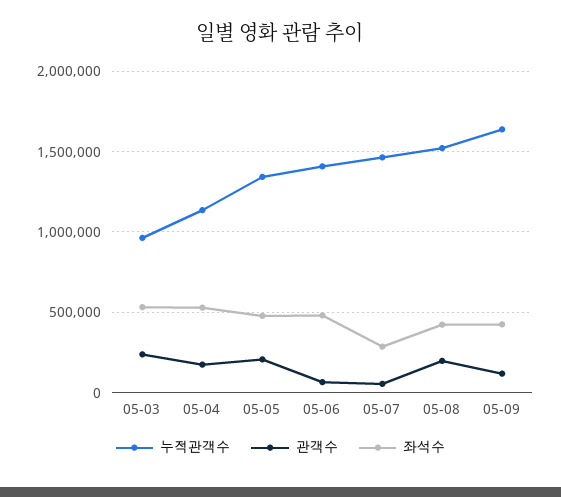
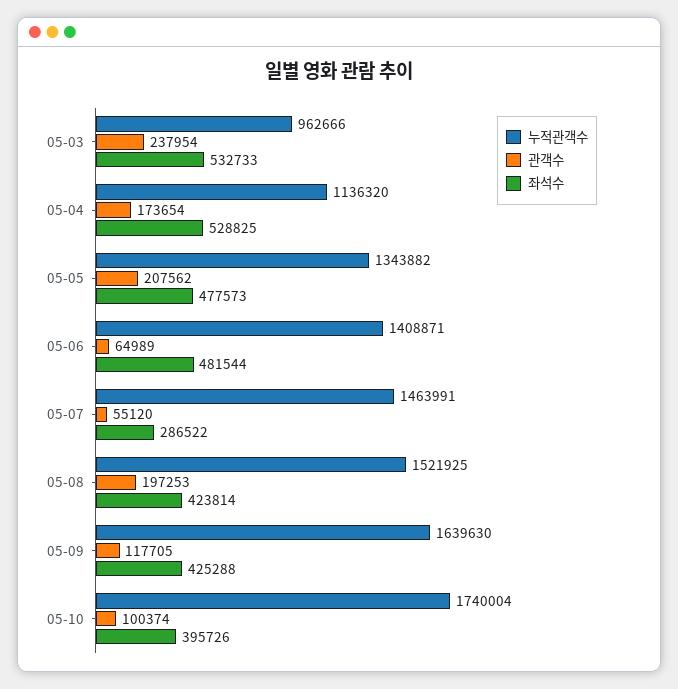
누적관객수, 05-10: none -> 1740004
관객수, 05-10: none -> 100374
좌석수, 05-10: none -> 395726

